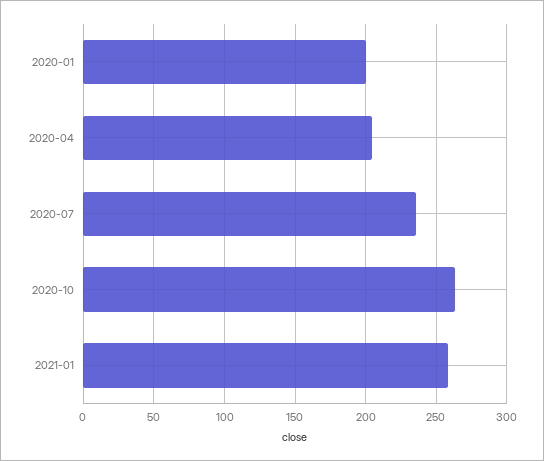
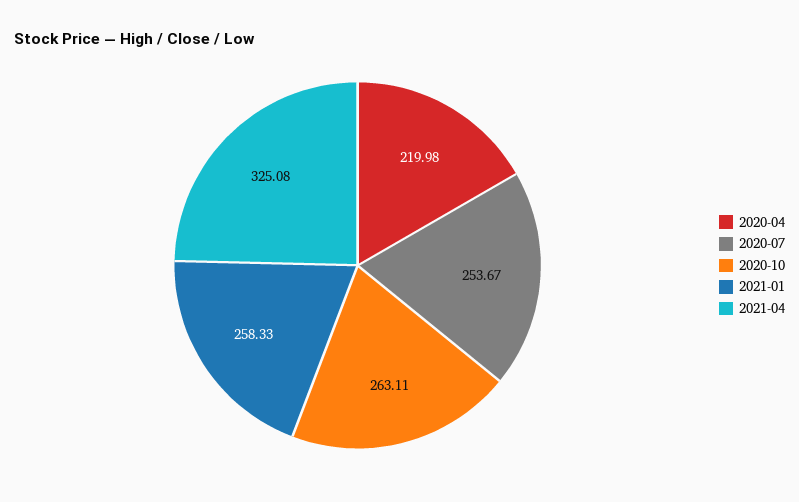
2020-01: 200 -> none
2020-04: 205 -> 219.98
2020-07: 235 -> 253.67
2021-04: none -> 325.08

